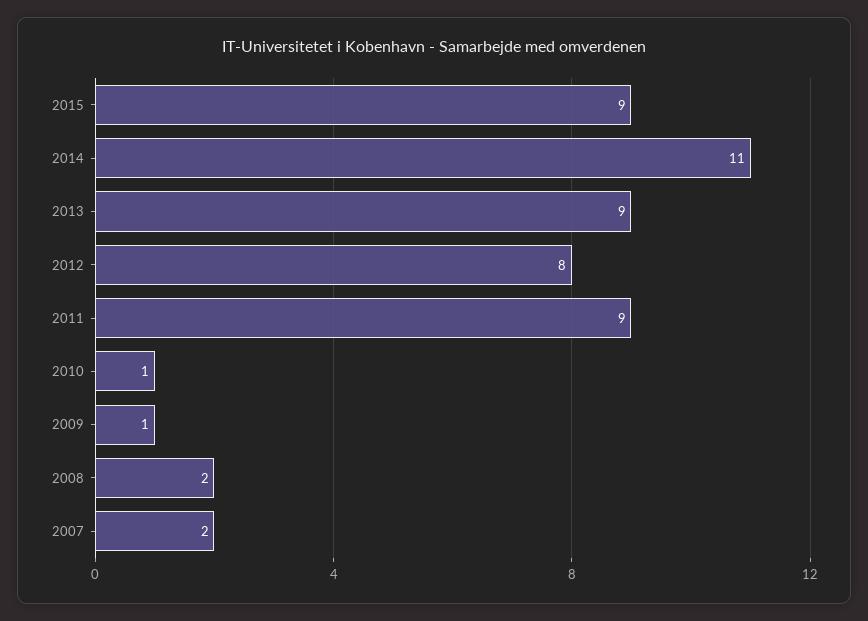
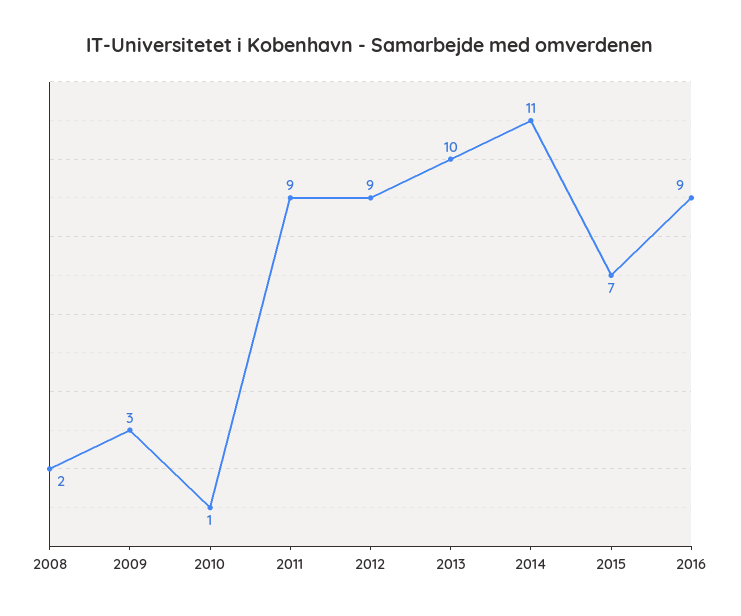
2015: 9 -> 7
2013: 9 -> 10
2012: 8 -> 9
2009: 1 -> 3
2007: 2 -> none
2016: none -> 9

